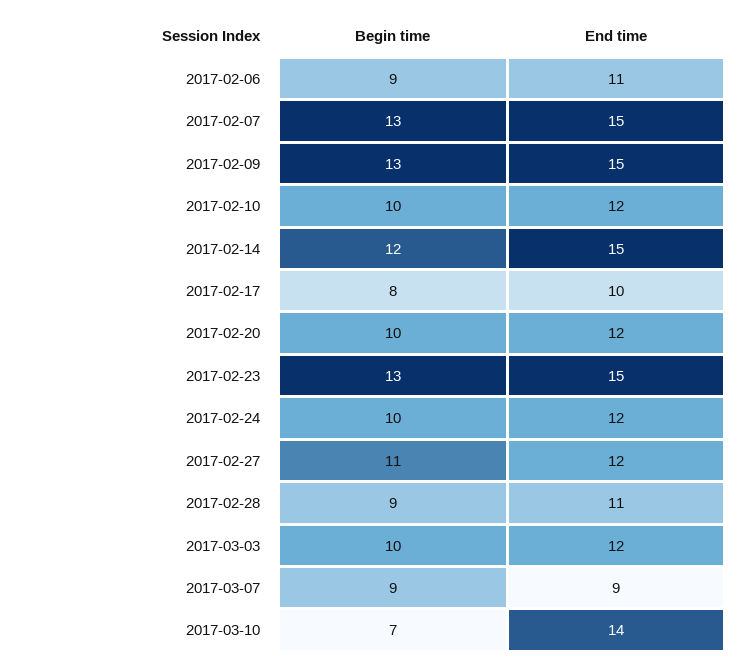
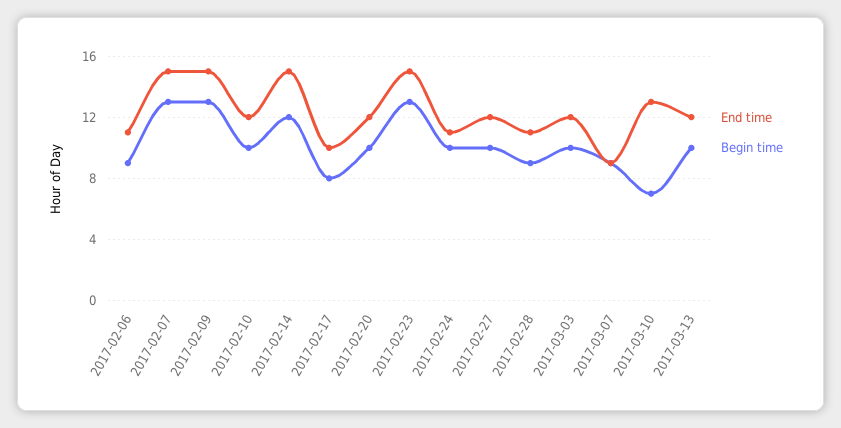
End time, 2017-02-24: 12 -> 11
Begin time, 2017-02-27: 11 -> 10
End time, 2017-03-10: 14 -> 13
End time, 2017-03-13: none -> 12
Begin time, 2017-03-13: none -> 10

